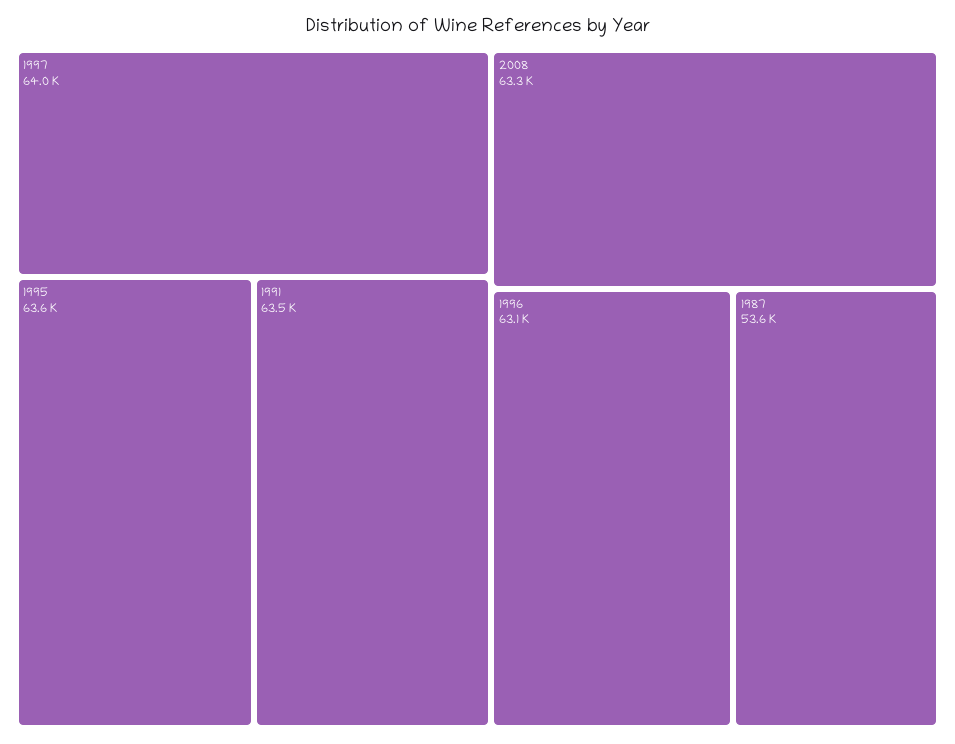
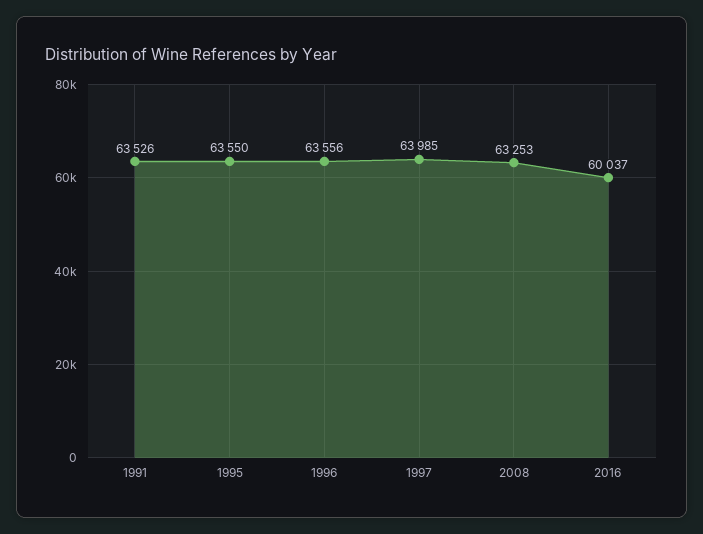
1996: 63100 -> 63556
1987: 53600 -> none
2016: none -> 60037

